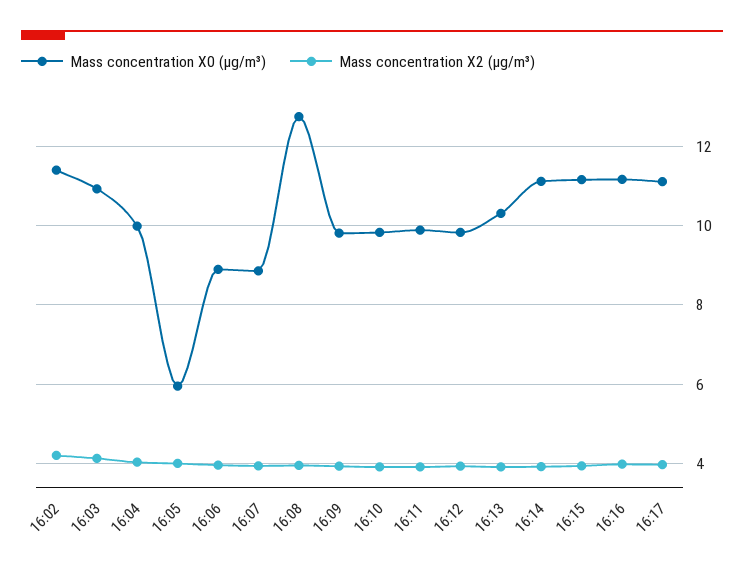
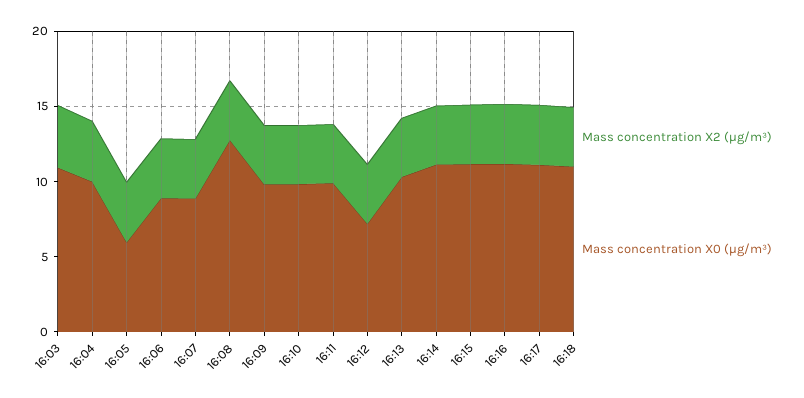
Mass concentration X0 (μg/m³), 16:02: 11.4 -> none
Mass concentration X2 (μg/m³), 16:02: 4.2 -> none
Mass concentration X0 (μg/m³), 16:12: 9.8 -> 7
Mass concentration X2 (μg/m³), 16:18: none -> 4
Mass concentration X0 (μg/m³), 16:18: none -> 11

